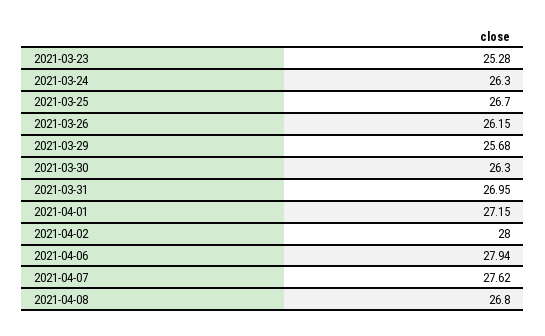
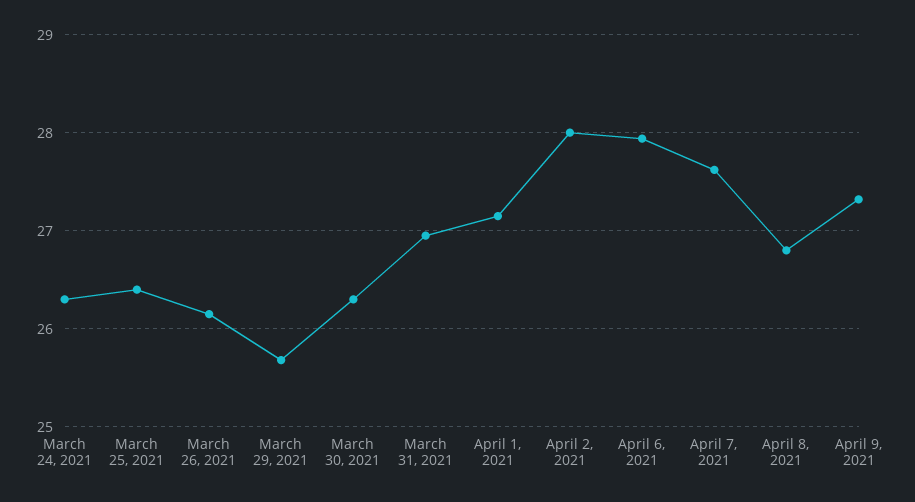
2021-03-23: 25.28 -> none
2021-03-25: 26.7 -> 26.4
April 9, 2021: none -> 27.3

